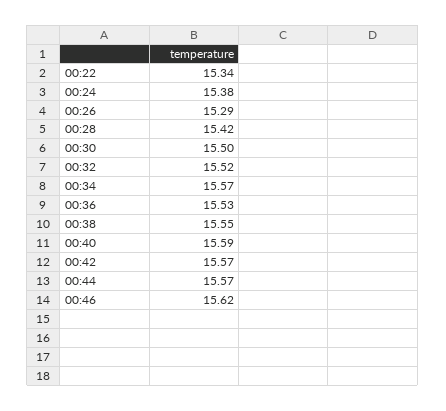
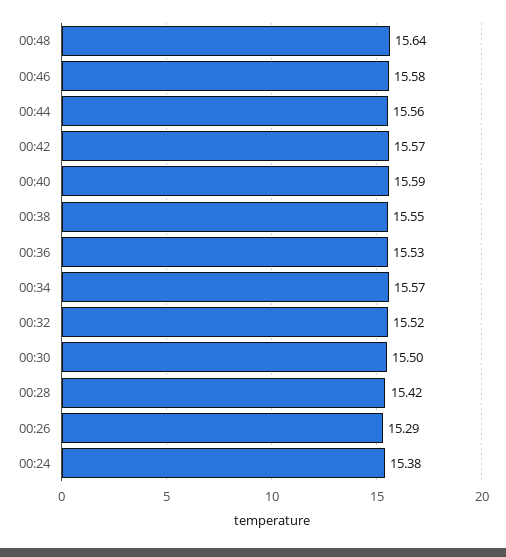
00:22: 15.34 -> none
00:44: 15.57 -> 15.56
00:46: 15.62 -> 15.58
00:48: none -> 15.64

